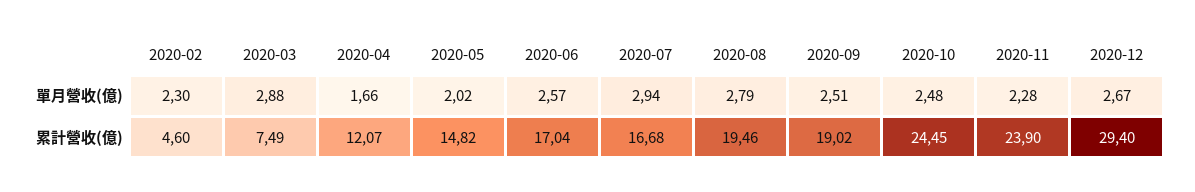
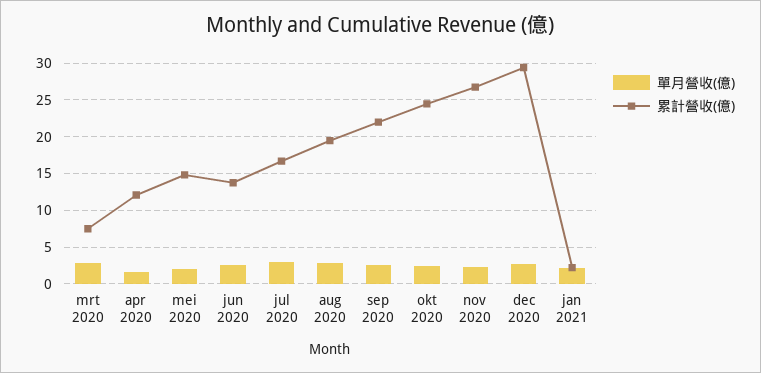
單月營收(億), 2020-02: 2.3 -> none
累計營收(億), 2020-02: 4.6 -> none
累計營收(億), 2020-06: 17.04 -> 14
累計營收(億), 2020-09: 19.02 -> 22
累計營收(億), 2020-11: 23.9 -> 27
單月營收(億), jan 2021: none -> 2
累計營收(億), jan 2021: none -> 2

